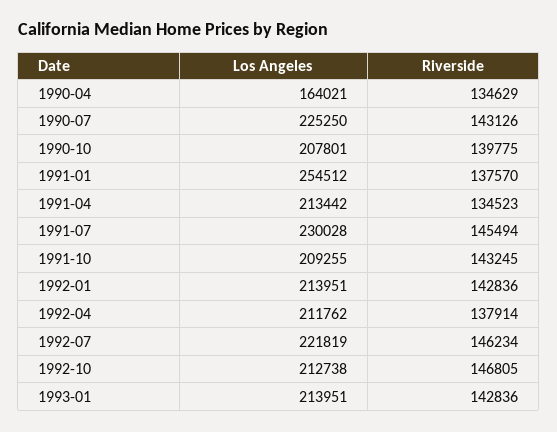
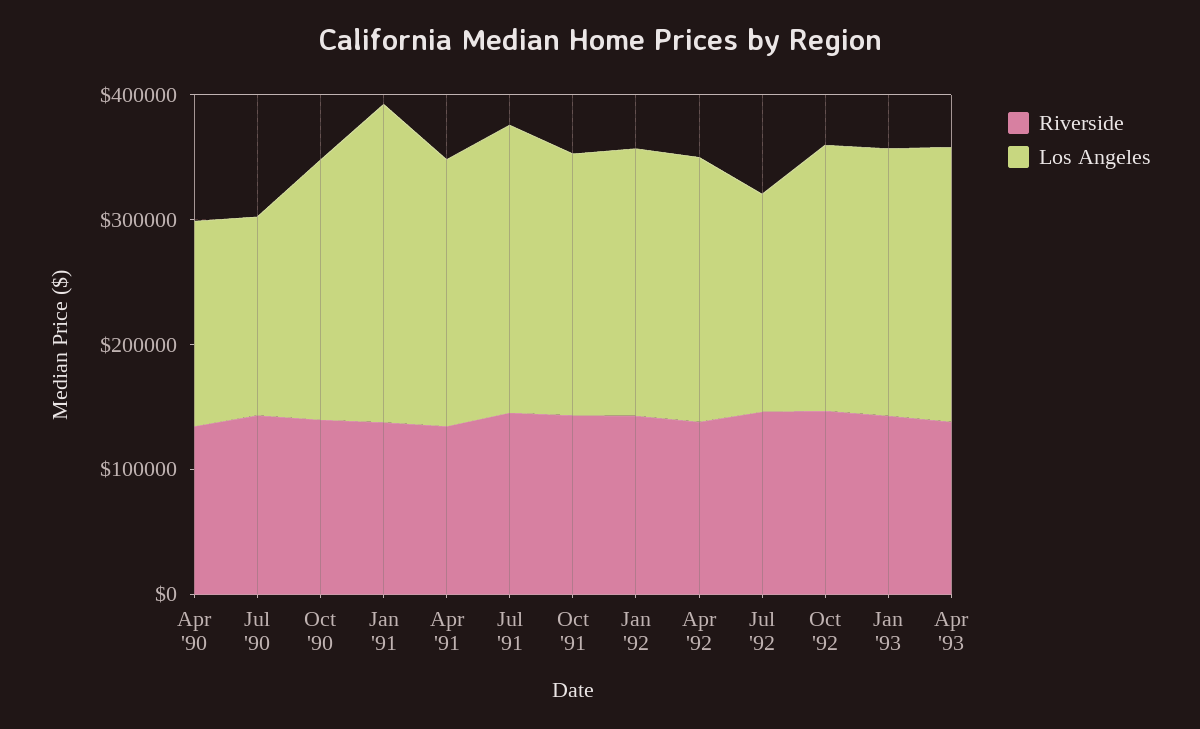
Los Angeles, 1990-07: 225250 -> 160000
Los Angeles, 1992-07: 221819 -> 180000
Riverside, Apr '93: none -> 140000
Los Angeles, Apr '93: none -> 220000

